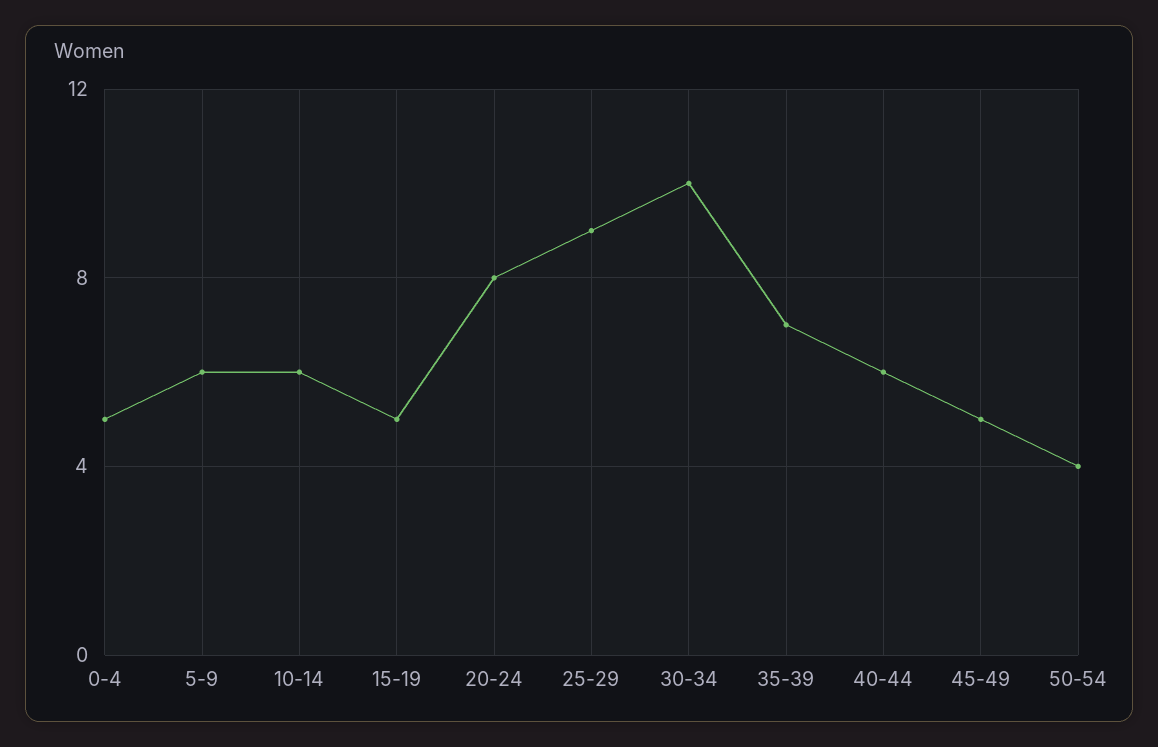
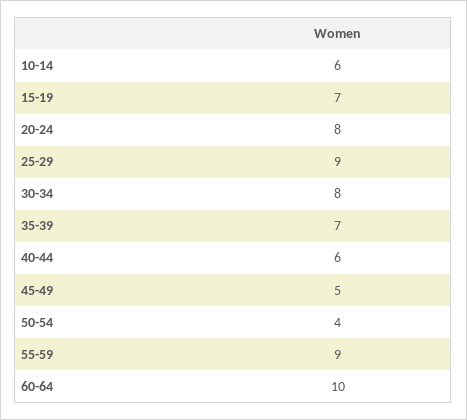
0-4: 5 -> none
5-9: 6 -> none
15-19: 5 -> 7
30-34: 10 -> 8
55-59: none -> 9
60-64: none -> 10

